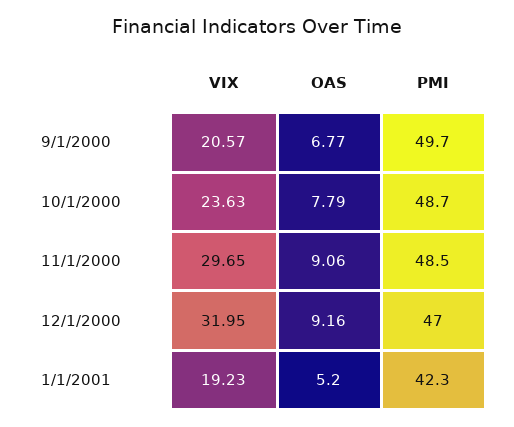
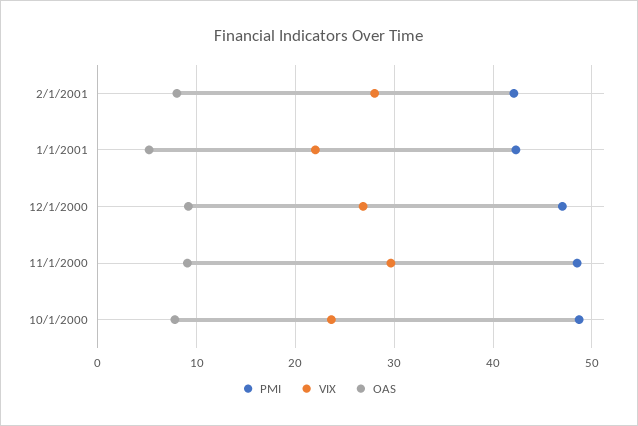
VIX, 9/1/2000: 20.57 -> none
OAS, 9/1/2000: 6.77 -> none
PMI, 9/1/2000: 49.7 -> none
VIX, 12/1/2000: 31.95 -> 27
VIX, 1/1/2001: 19.23 -> 22
PMI, 2/1/2001: none -> 42
VIX, 2/1/2001: none -> 28
OAS, 2/1/2001: none -> 8

